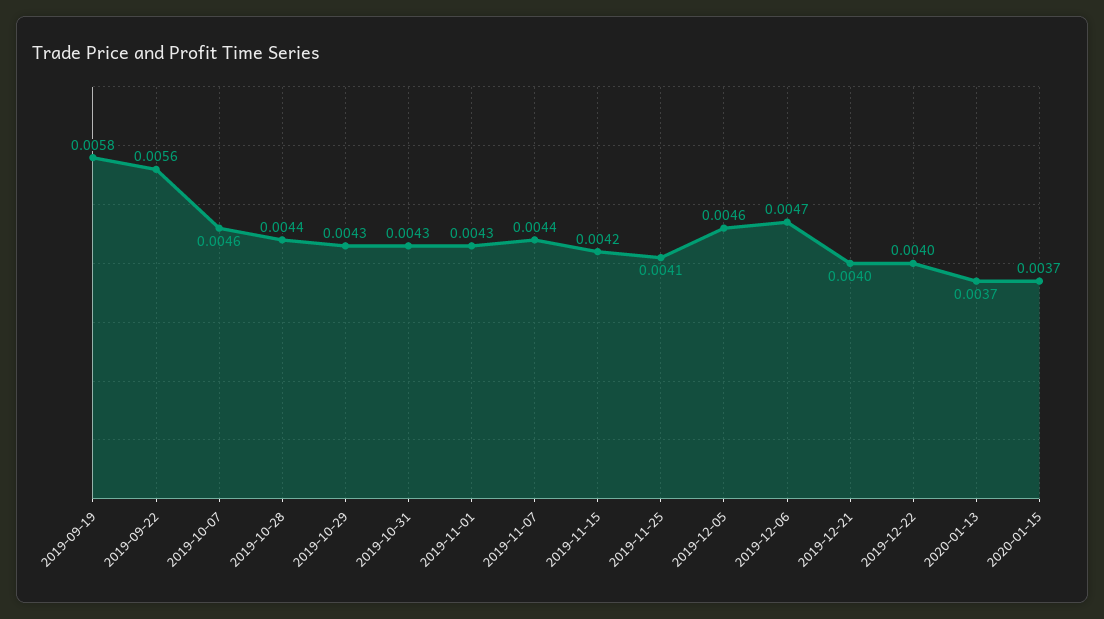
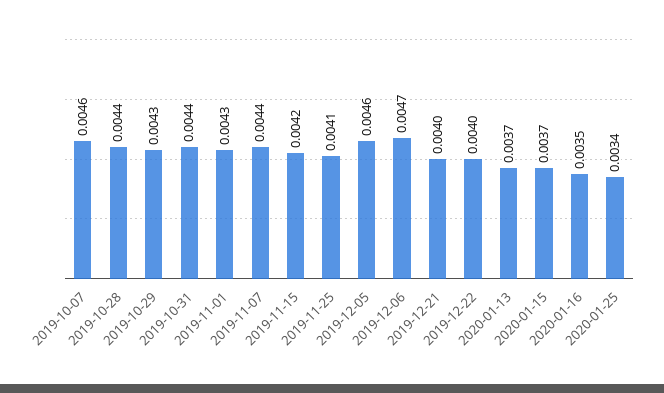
2019-09-19: 0.0058 -> none
2019-09-22: 0.0056 -> none
2019-10-31: 0.0043 -> 0.0044
2020-01-16: none -> 0.0035
2020-01-25: none -> 0.0034

